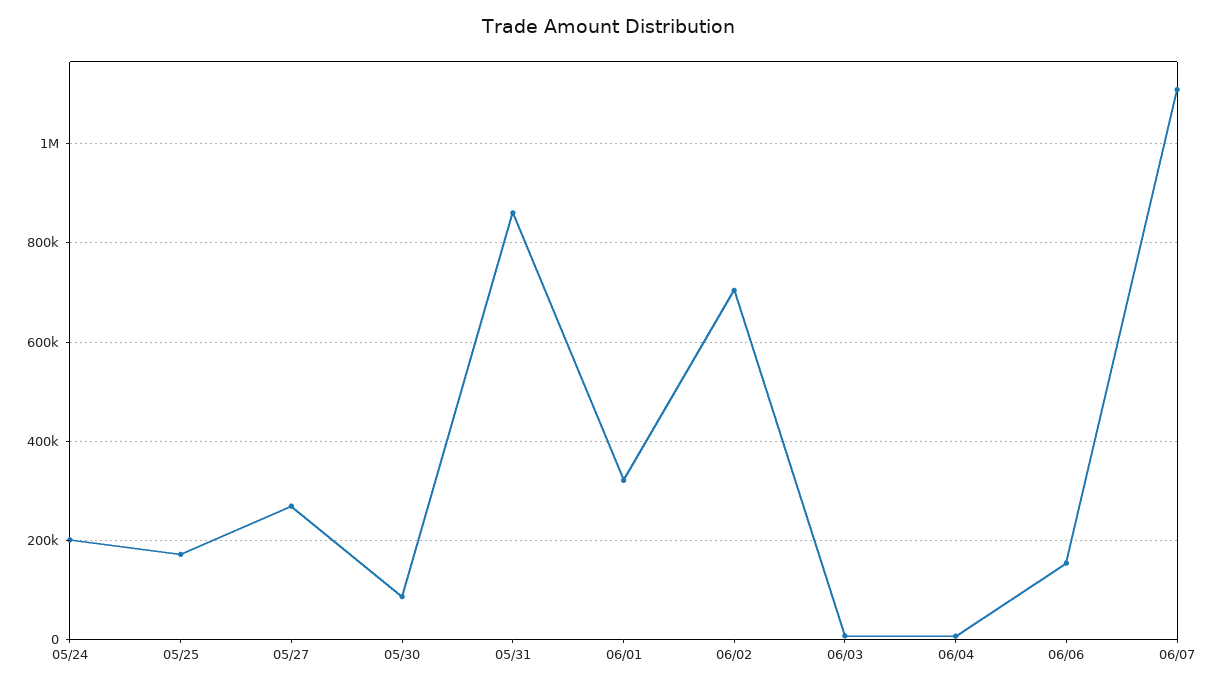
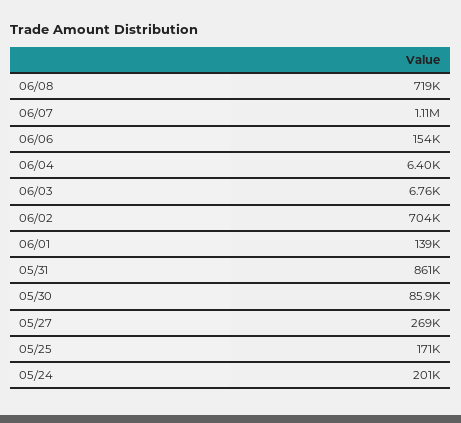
06/01: 320000 -> 139000
06/08: none -> 719000

